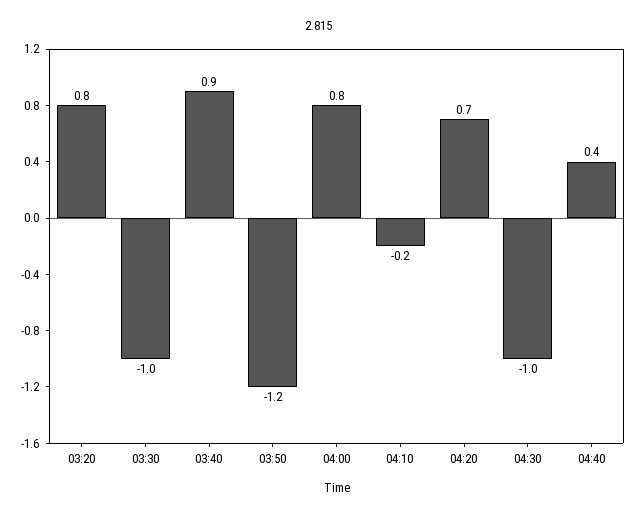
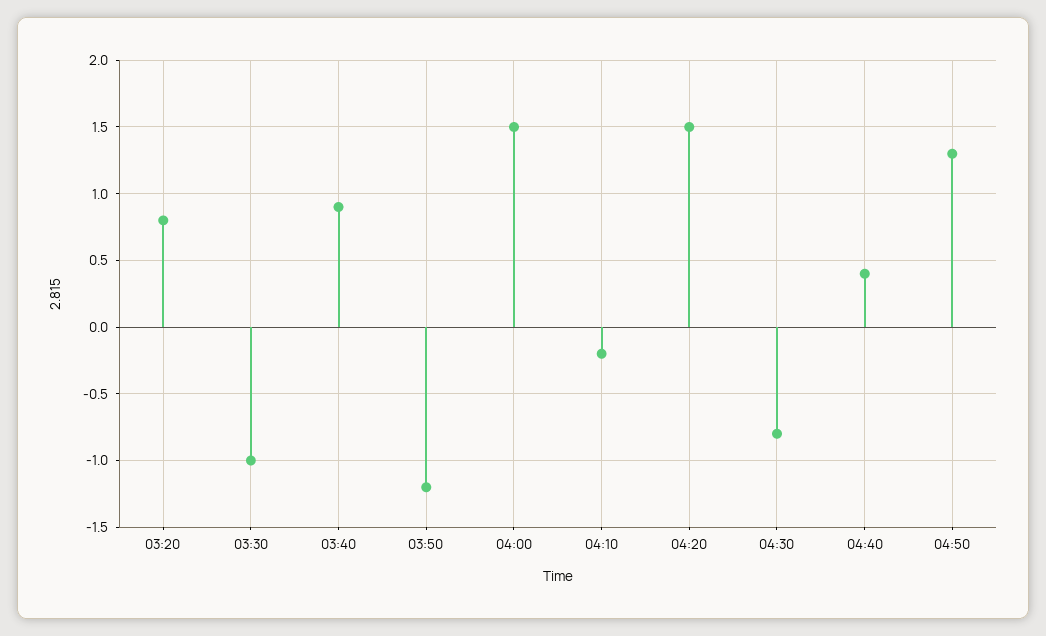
04:00: 0.8 -> 1.5
04:20: 0.7 -> 1.5
04:30: -1 -> -0.8
04:50: none -> 1.3

